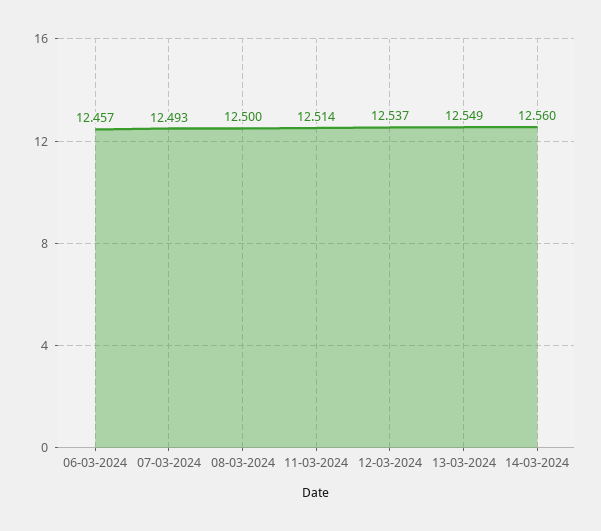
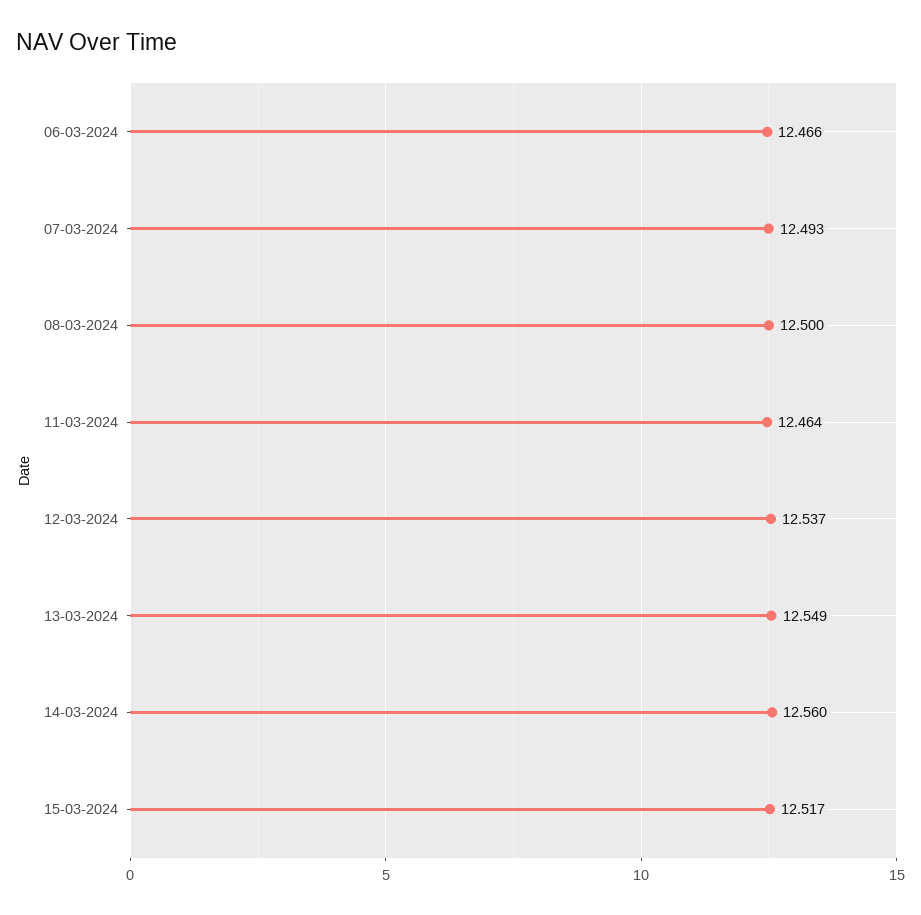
06-03-2024: 12.457 -> 12.466
11-03-2024: 12.514 -> 12.464
15-03-2024: none -> 12.517

